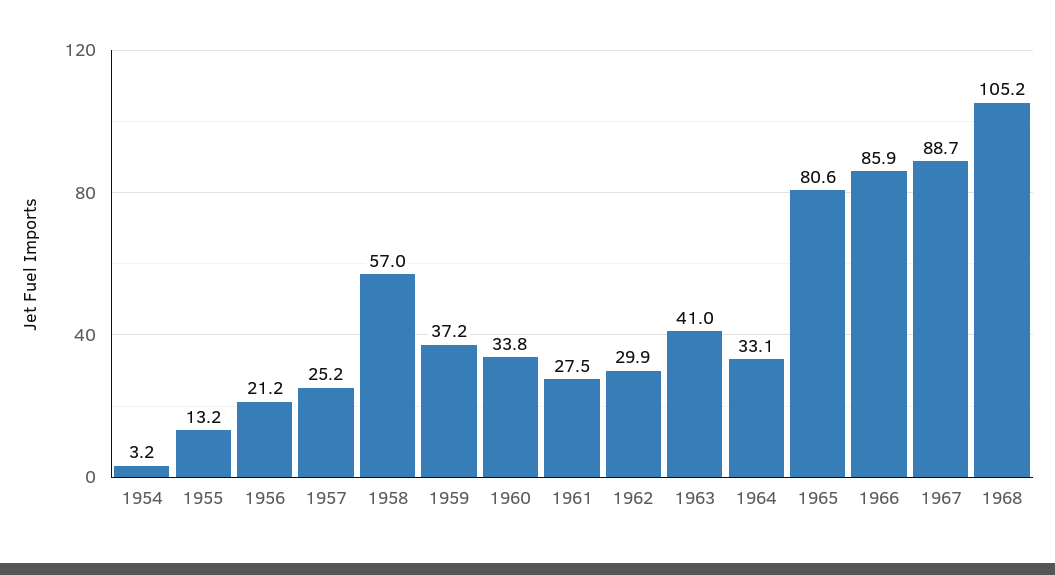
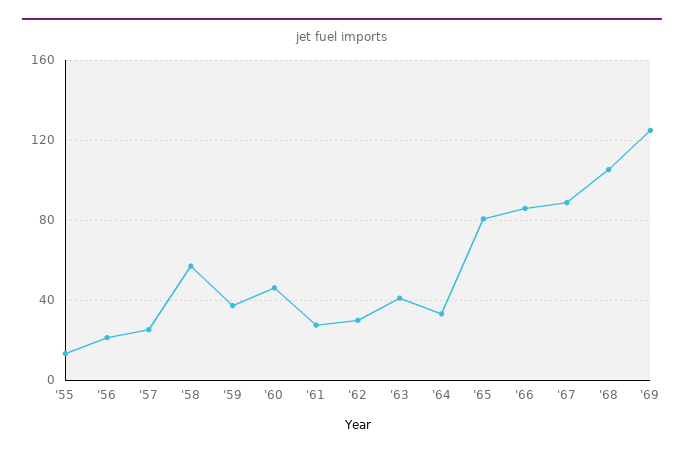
1954: 3.2 -> none
1960: 33.8 -> 45
'69: none -> 125

